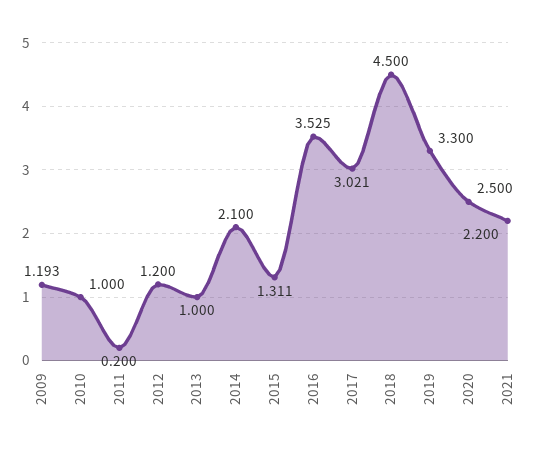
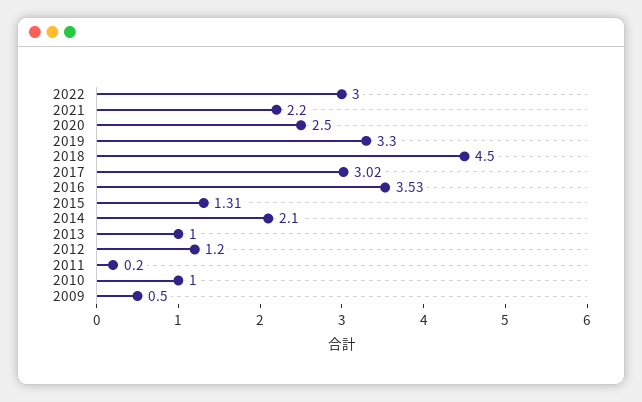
2009: 1.193 -> 0.5
2022: none -> 3

